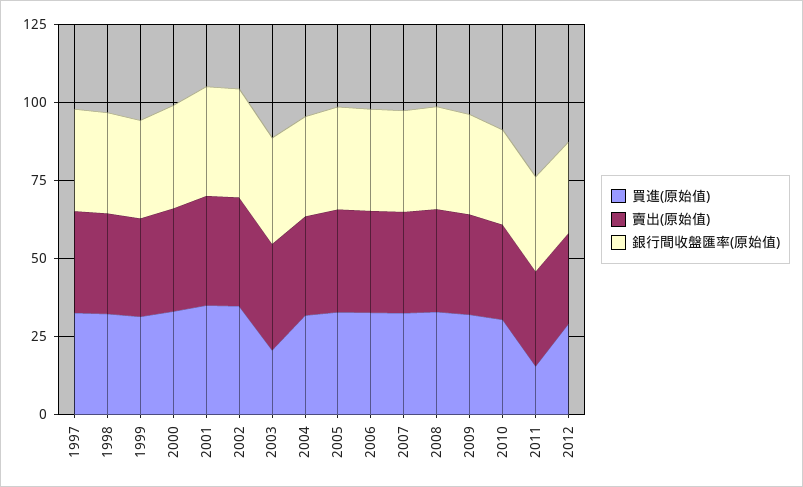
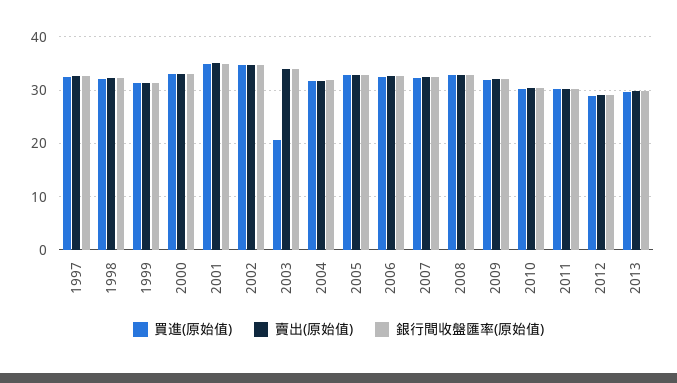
買進(原始值), 2011: 15 -> 30
買進(原始值), 2013: none -> 30
賣出(原始值), 2013: none -> 30
銀行間收盤匯率(原始值), 2013: none -> 30

